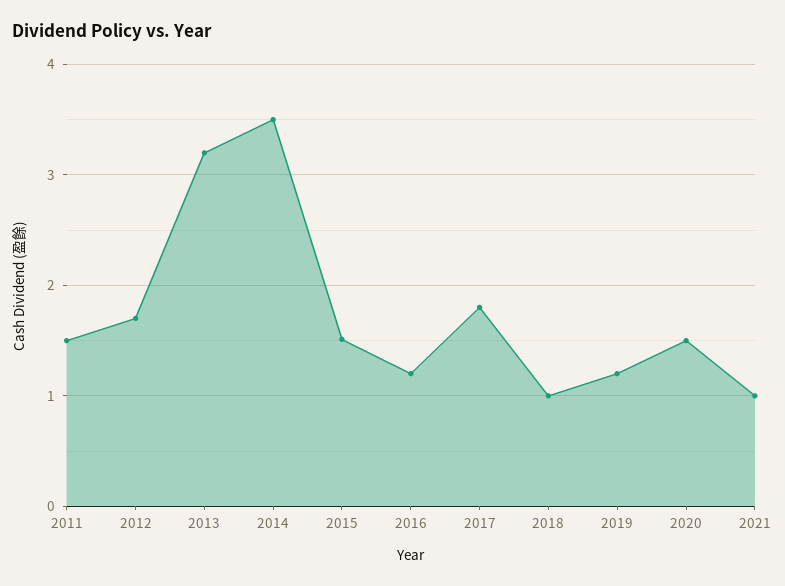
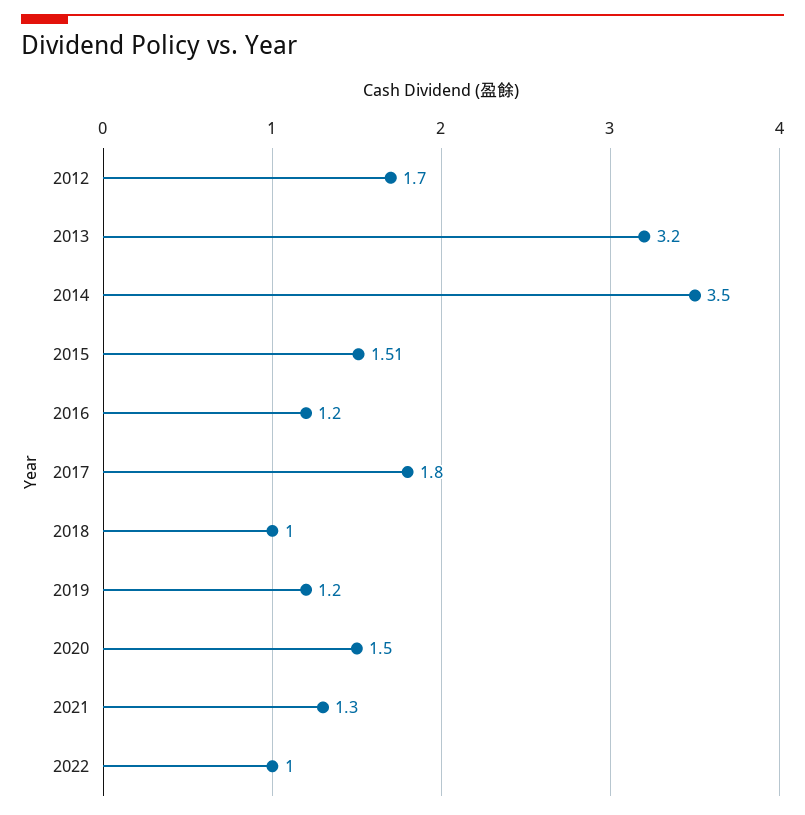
2011: 1.5 -> none
2021: 1 -> 1.3
2022: none -> 1

